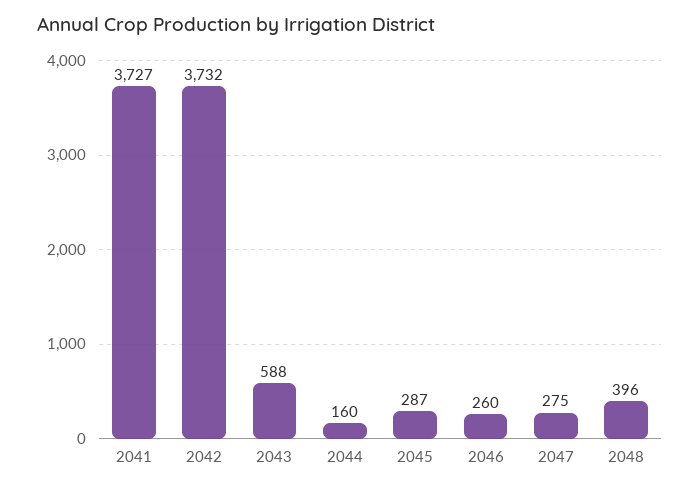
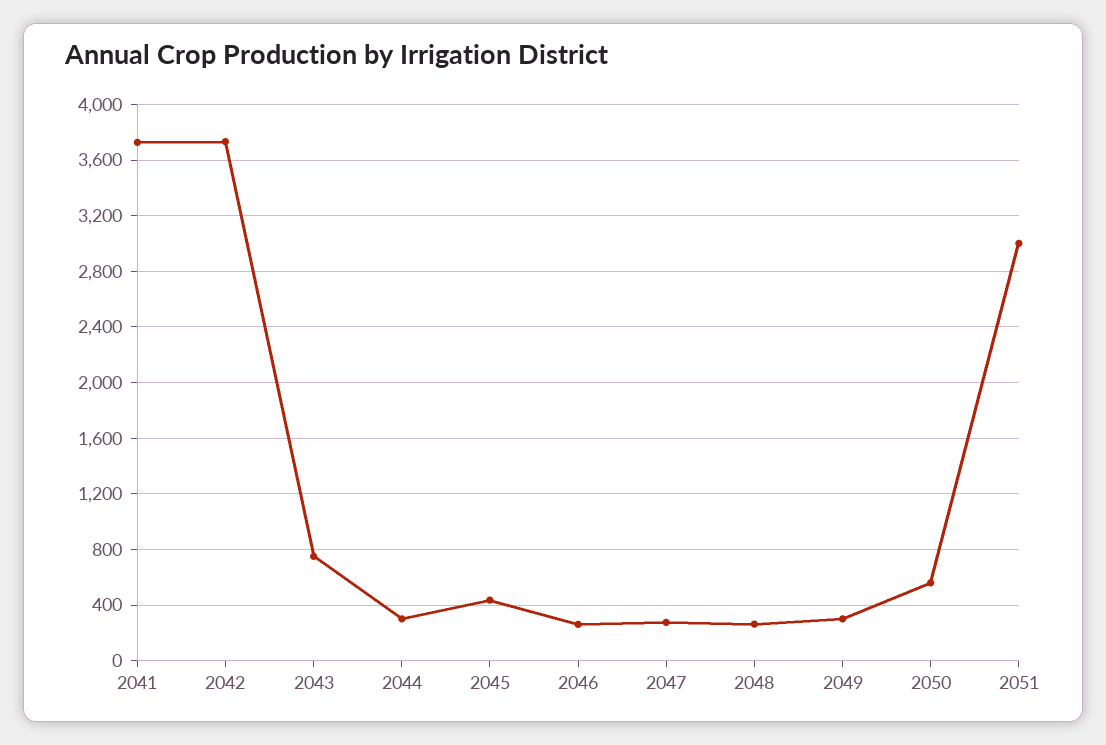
2043: 588 -> 750
2044: 160 -> 300
2045: 287 -> 450
2048: 396 -> 250
2049: none -> 300
2050: none -> 550
2051: none -> 3000

